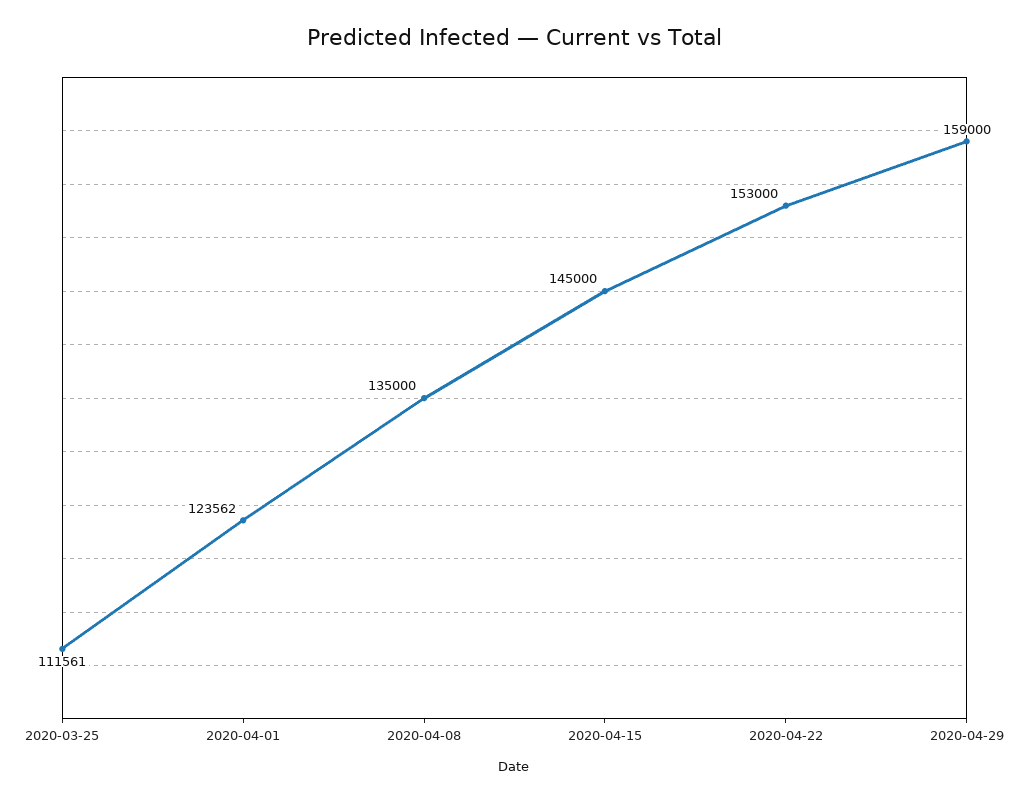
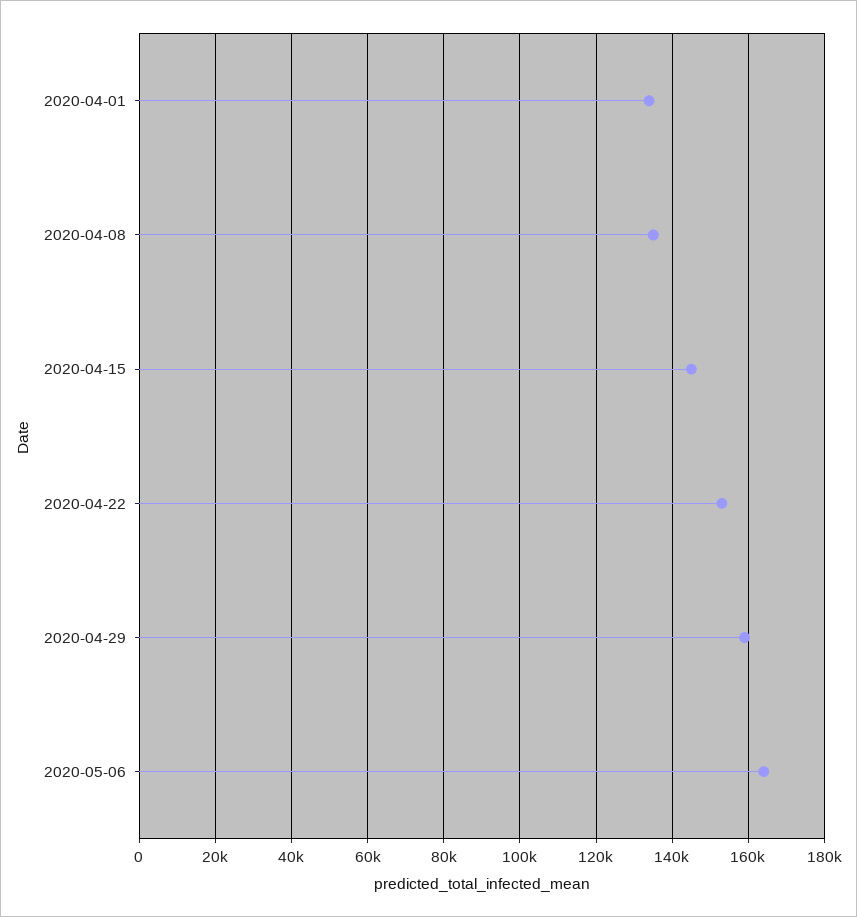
2020-03-25: 111561 -> none
2020-04-01: 123562 -> 134000
2020-05-06: none -> 164000

